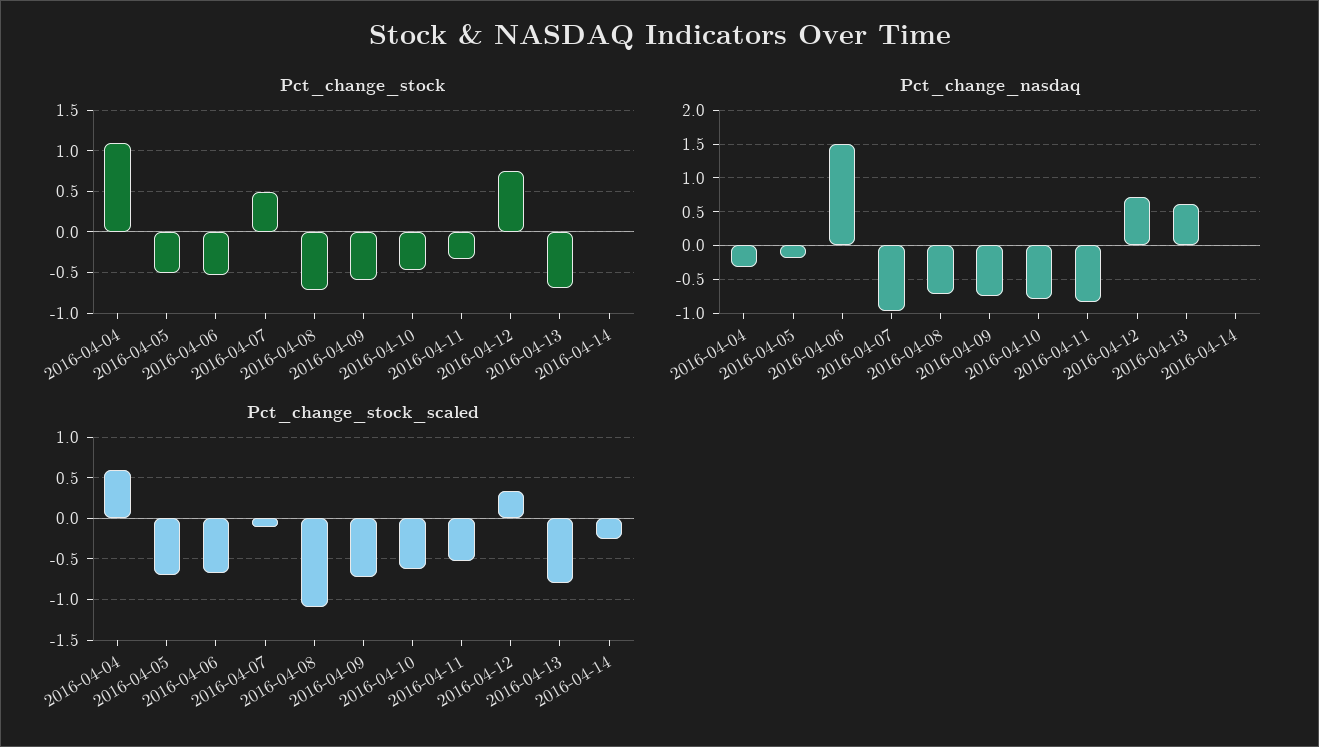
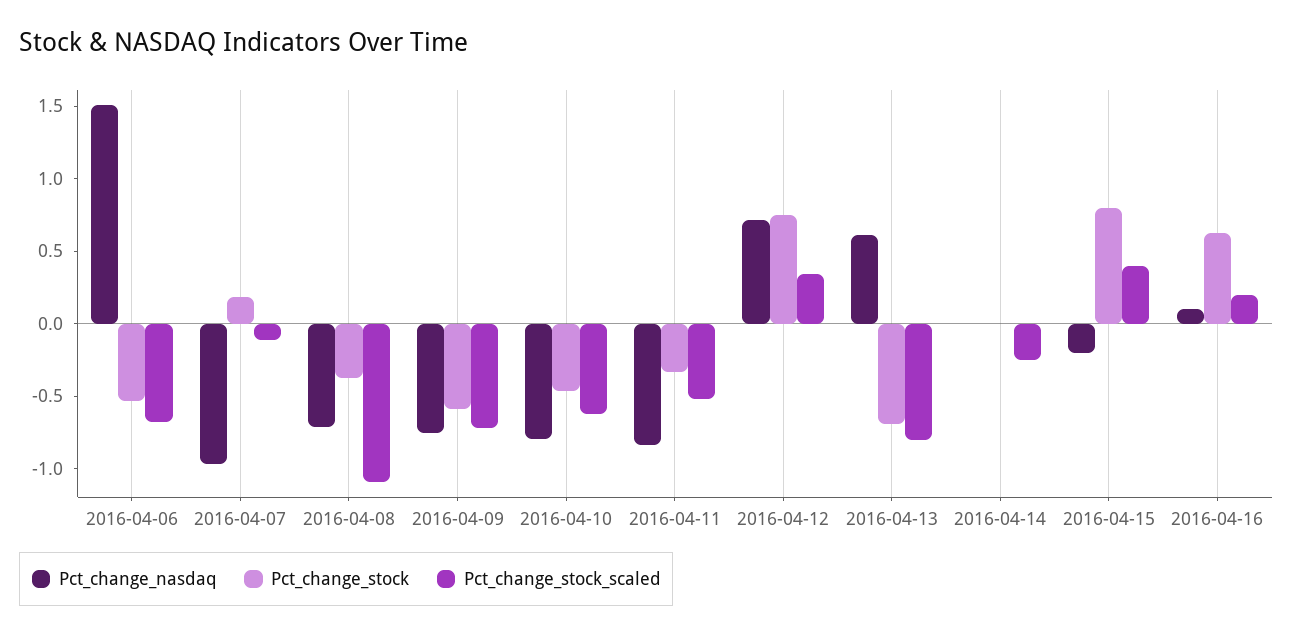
Pct_change_stock, 2016-04-04: 1.1 -> none
Pct_change_stock, 2016-04-05: -0.5 -> none
Pct_change_stock, 2016-04-07: 0.5 -> 0.2
Pct_change_stock, 2016-04-08: -0.7 -> -0.4
Pct_change_nasdaq, 2016-04-04: -0.3 -> none
Pct_change_nasdaq, 2016-04-05: -0.2 -> none
Pct_change_stock_scaled, 2016-04-04: 0.6 -> none
Pct_change_stock_scaled, 2016-04-05: -0.7 -> none
Pct_change_nasdaq, 2016-04-15: none -> -0.2
Pct_change_stock, 2016-04-15: none -> 0.8
Pct_change_stock_scaled, 2016-04-15: none -> 0.4
Pct_change_nasdaq, 2016-04-16: none -> 0.1
Pct_change_stock, 2016-04-16: none -> 0.6
Pct_change_stock_scaled, 2016-04-16: none -> 0.2

